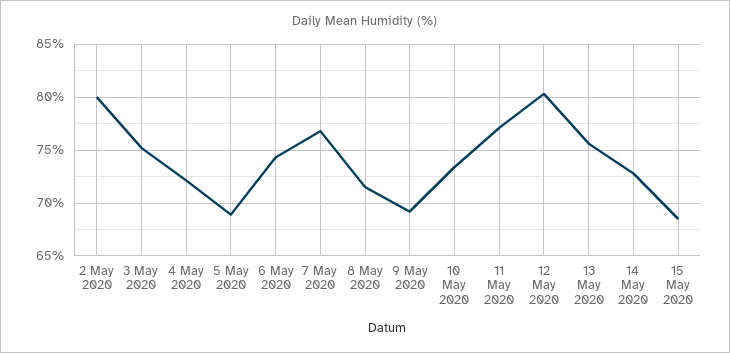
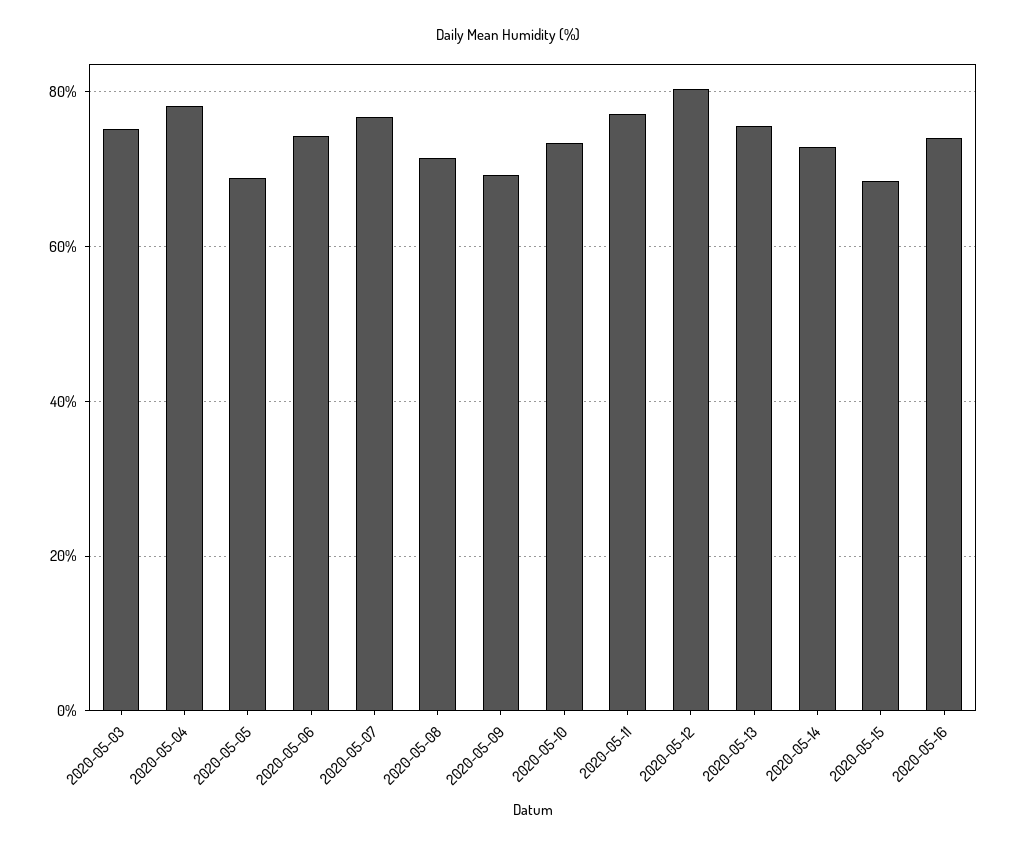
2 May 2020: 80 -> none
4 May 2020: 72 -> 78
2020-05-16: none -> 74

